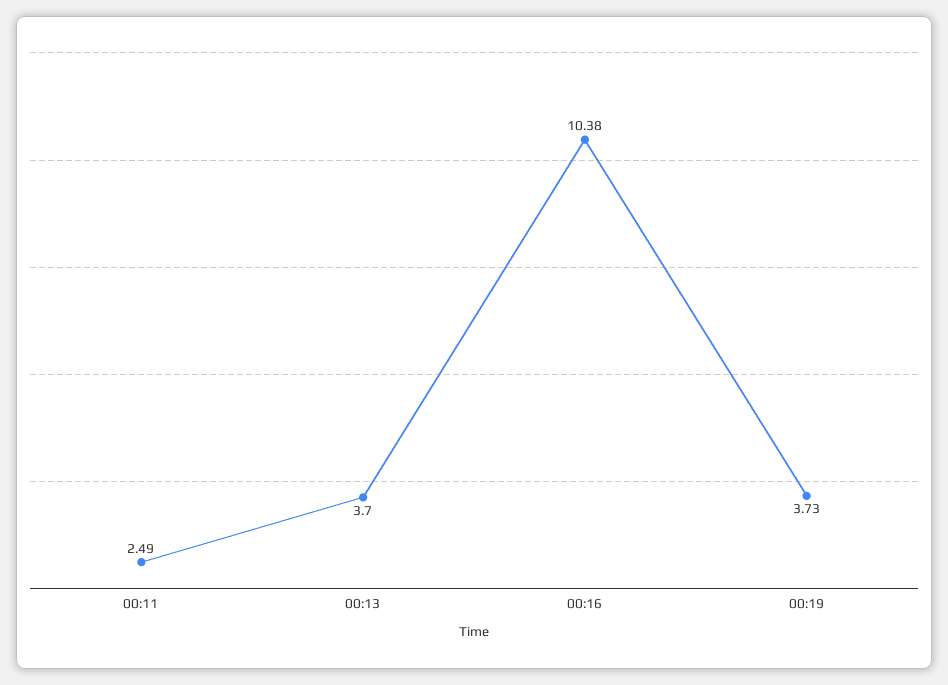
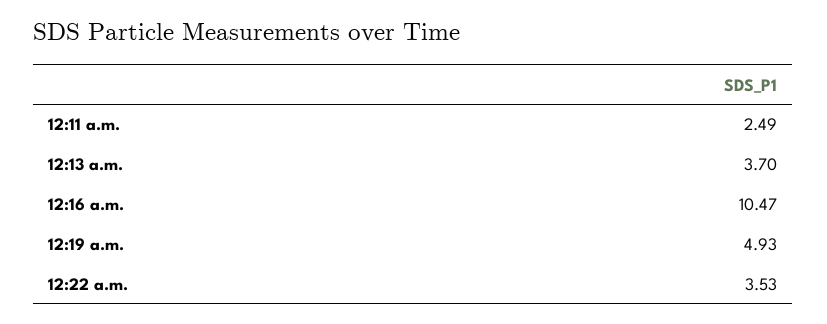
00:16: 10.38 -> 10.47
00:19: 3.73 -> 4.93
12:22 a.m.: none -> 3.53

